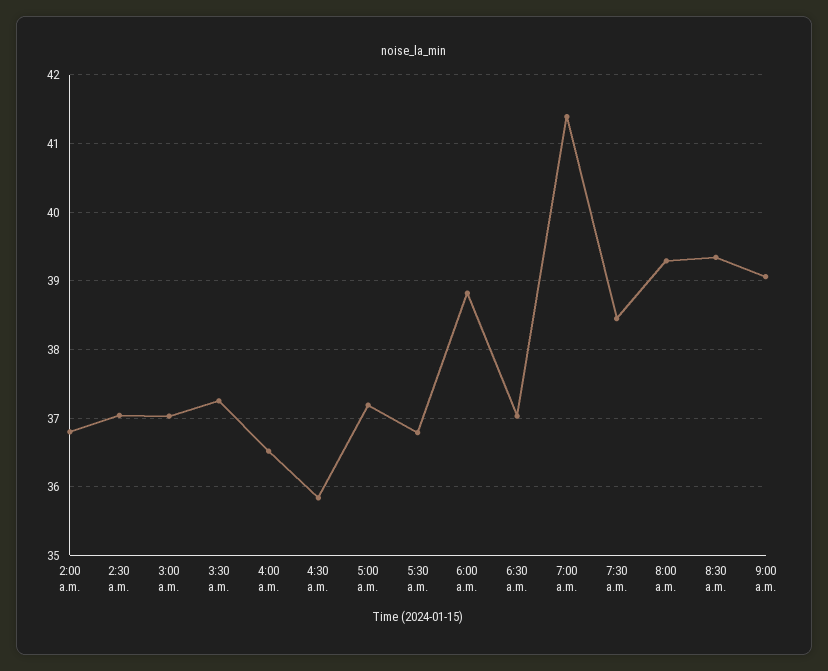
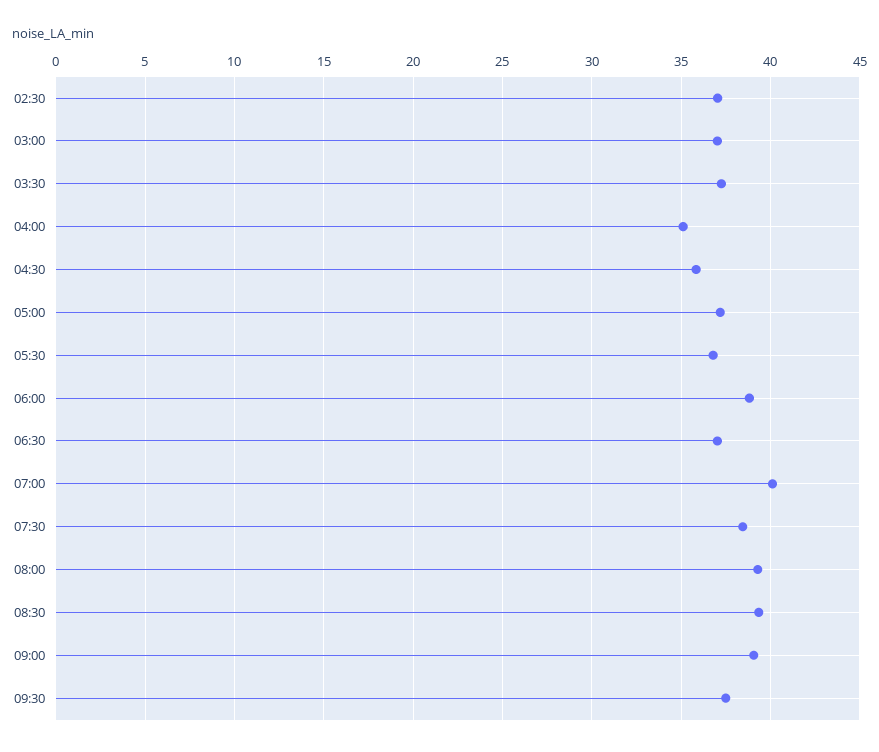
2:00 a.m.: 36.8 -> none
4:00 a.m.: 36.5 -> 35
7:00 a.m.: 41.4 -> 40
09:30: none -> 37.5

